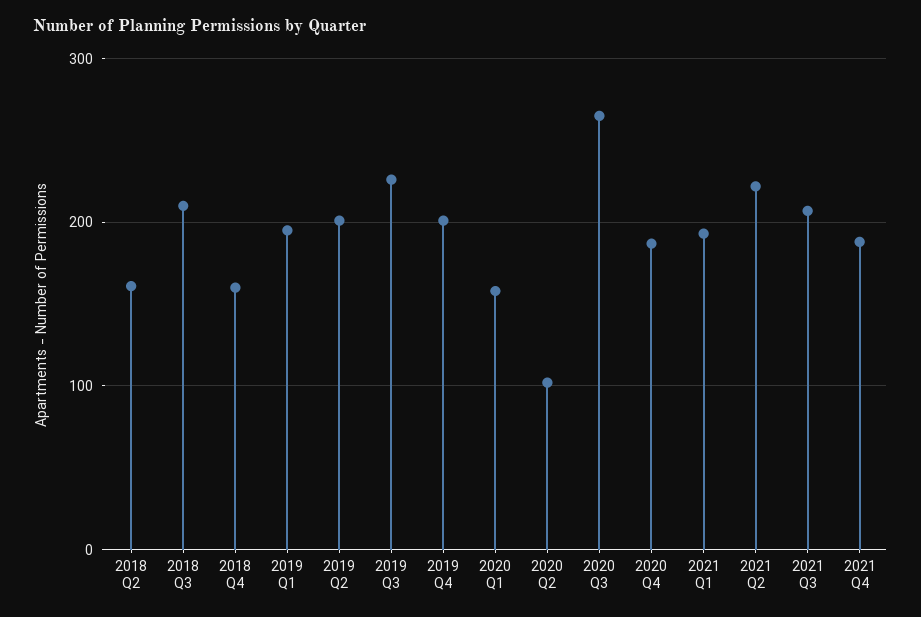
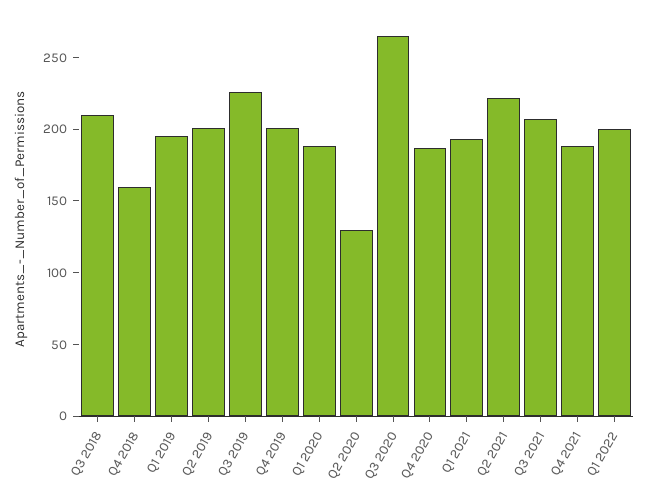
2018 Q2: 160 -> none
2020 Q1: 160 -> 190
2020 Q2: 100 -> 130
Q1 2022: none -> 200

